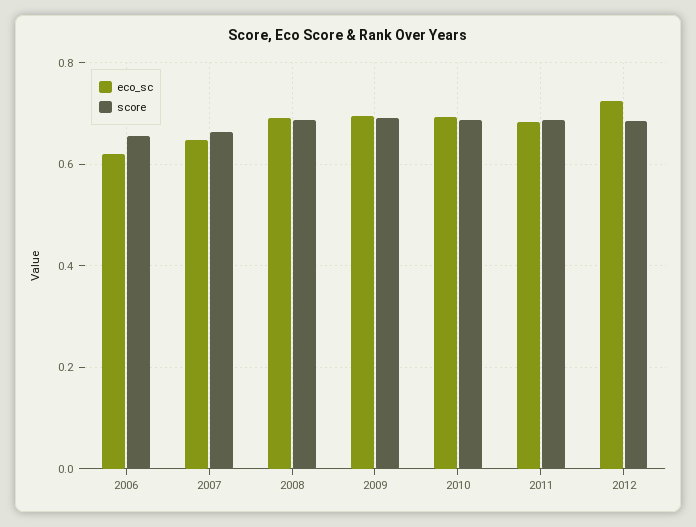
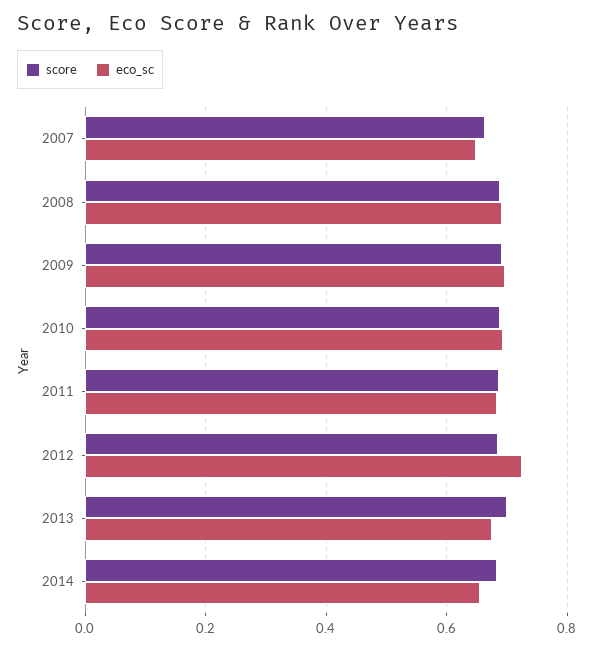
eco_sc, 2006: 0.62 -> none
score, 2006: 0.66 -> none
score, 2013: none -> 0.7
eco_sc, 2013: none -> 0.68
score, 2014: none -> 0.68
eco_sc, 2014: none -> 0.66

